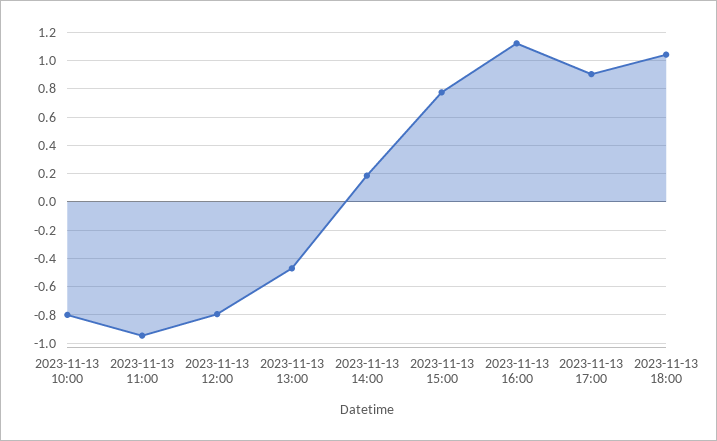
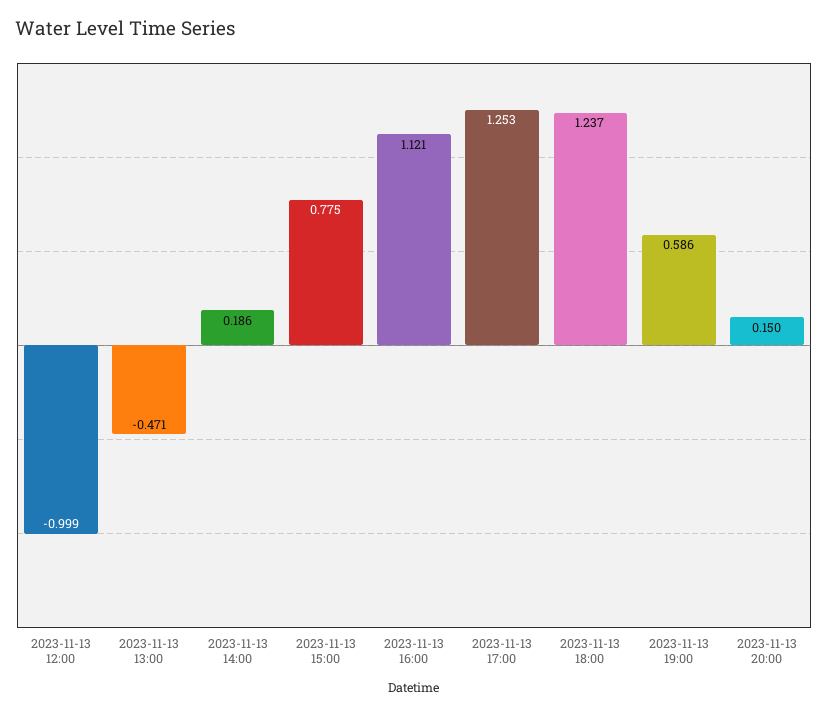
2023-11-13 10:00: -0.8 -> none
2023-11-13 11:00: -0.95 -> none
2023-11-13 12:00: -0.8 -> -0.999
2023-11-13 17:00: 0.9 -> 1.253
2023-11-13 18:00: 1.05 -> 1.237
2023-11-13 19:00: none -> 0.586
2023-11-13 20:00: none -> 0.15

